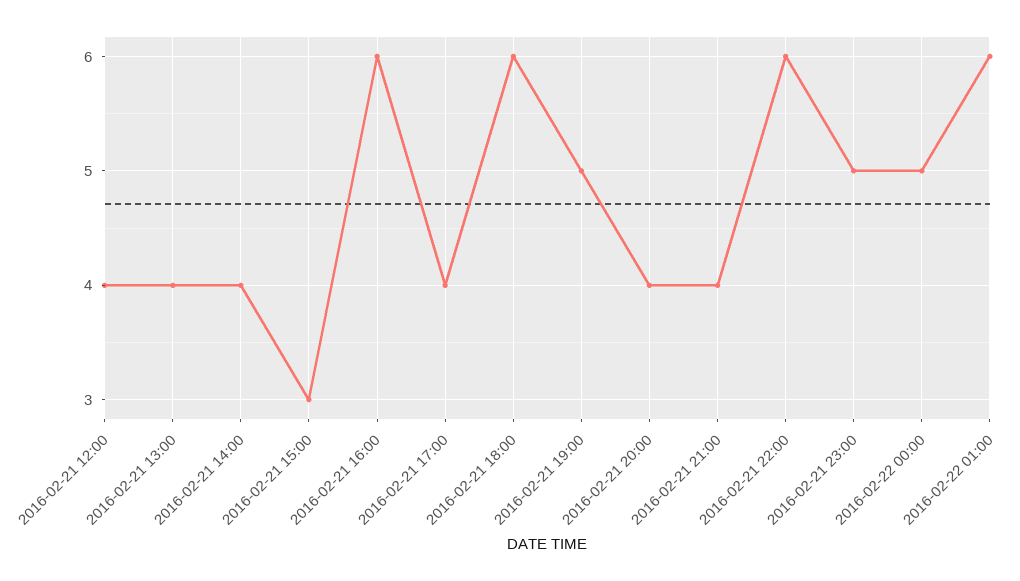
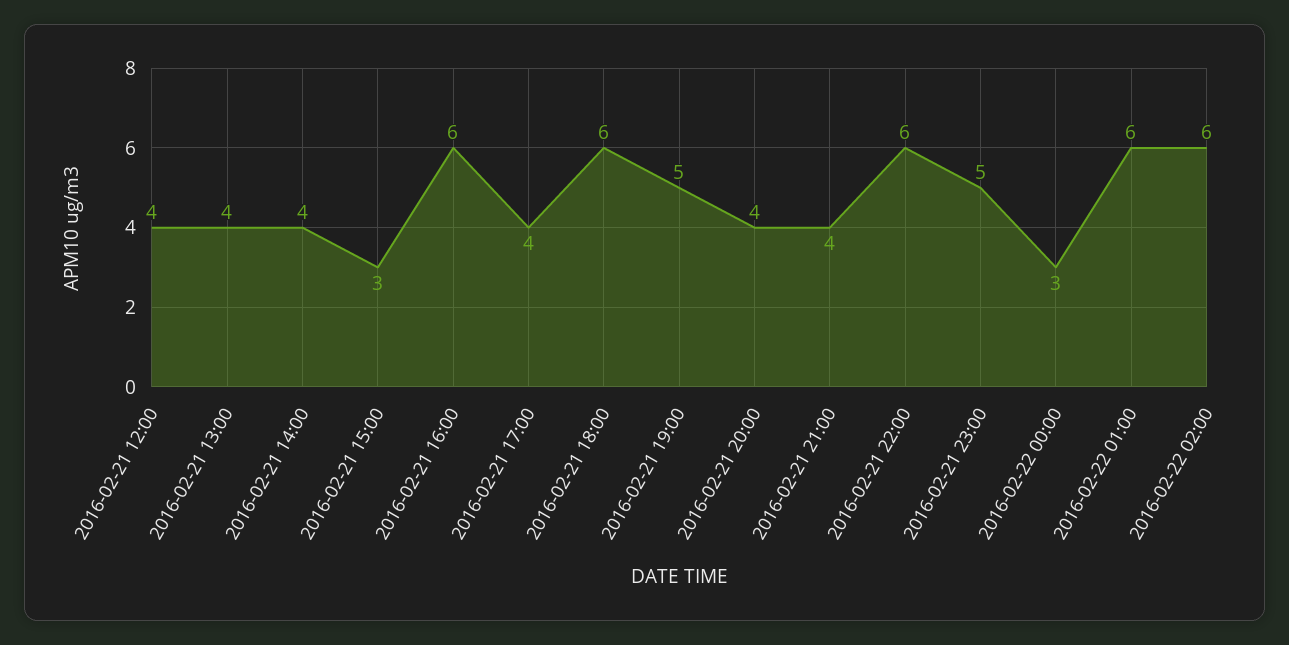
2016-02-22 00:00: 5 -> 3
2016-02-22 02:00: none -> 6

